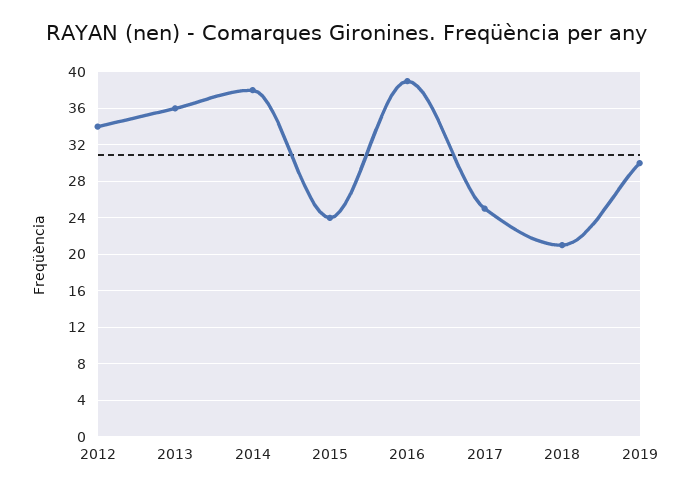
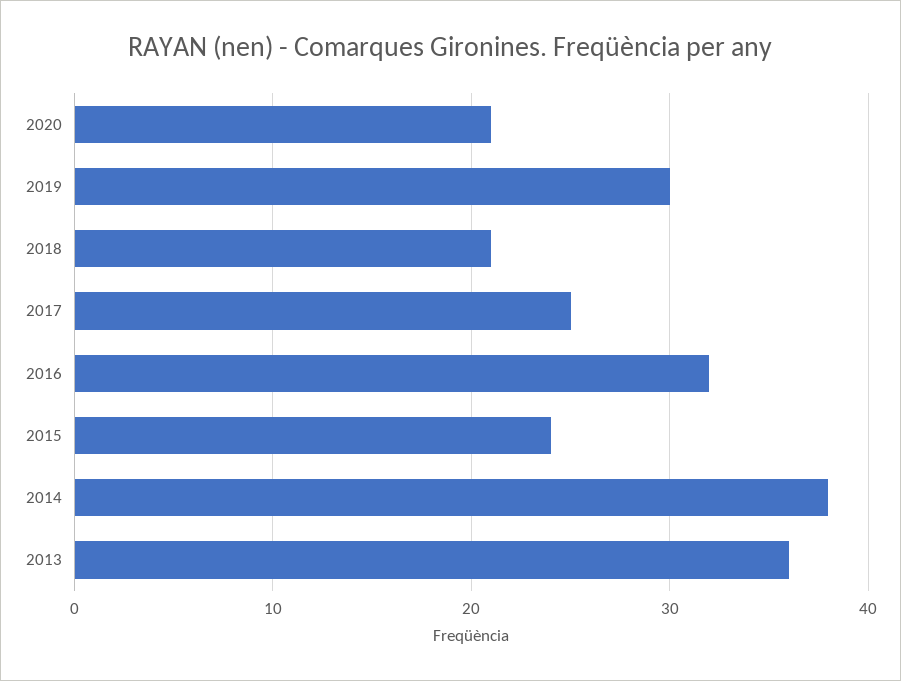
2012: 34 -> none
2016: 39 -> 32
2020: none -> 21

